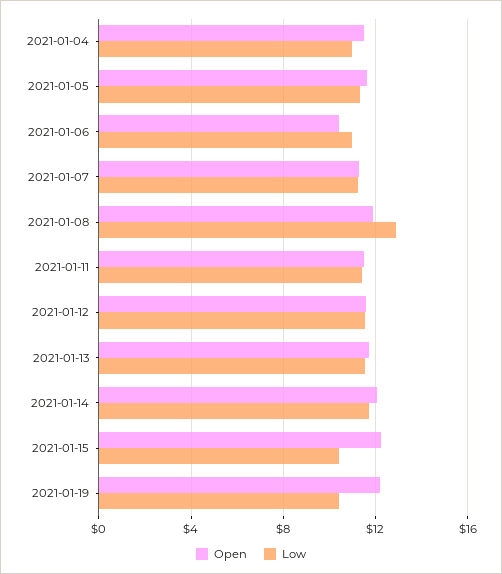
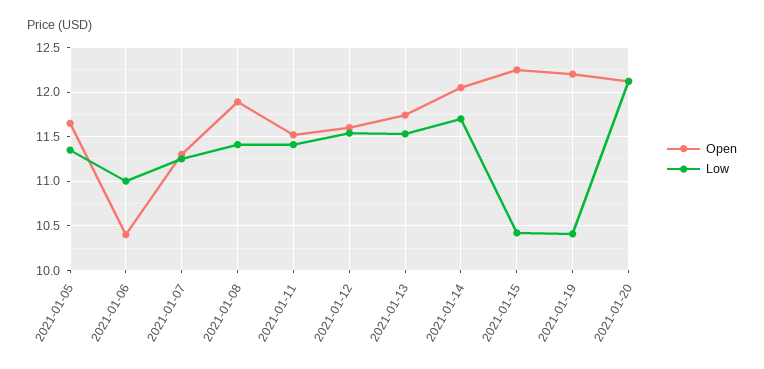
Open, 2021-01-04: 11.5 -> none
Low, 2021-01-04: 11 -> none
Low, 2021-01-08: 13 -> 11.4
Open, 2021-01-20: none -> 12.1
Low, 2021-01-20: none -> 12.1

